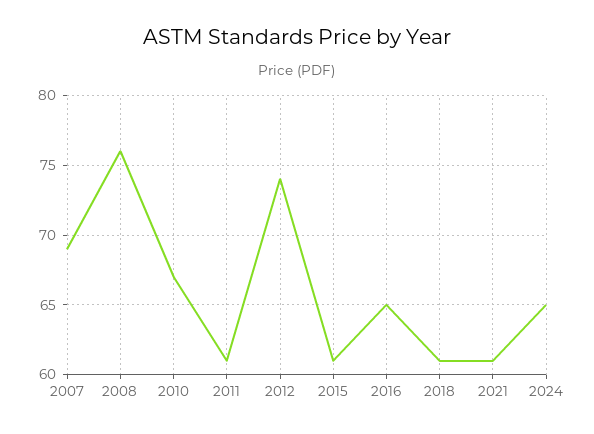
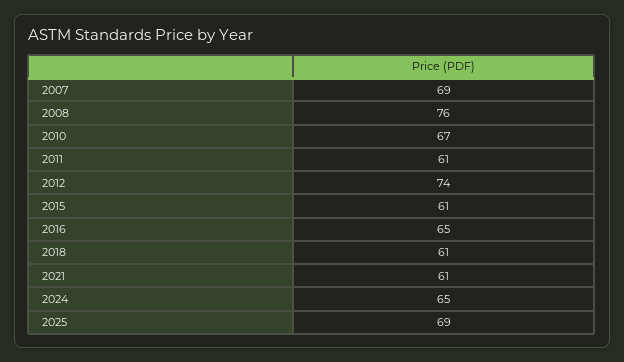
2025: none -> 69

